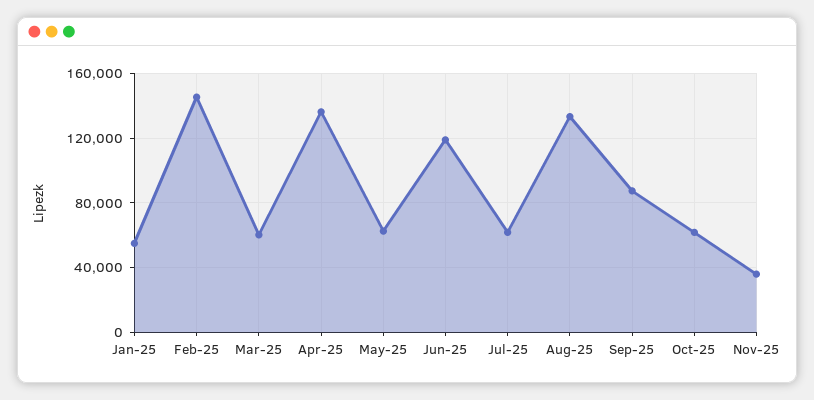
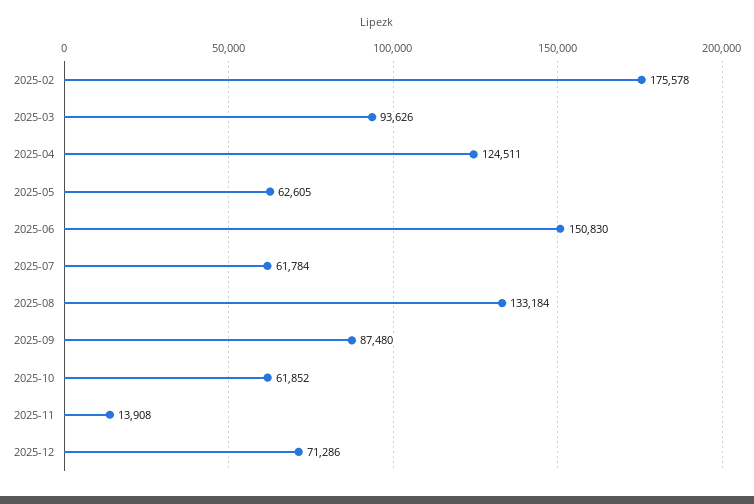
Jan-25: 55000 -> none
Feb-25: 145000 -> 175578
Mar-25: 60000 -> 93626
Apr-25: 135000 -> 124511
Jun-25: 120000 -> 150830
Nov-25: 35000 -> 13908
2025-12: none -> 71286

